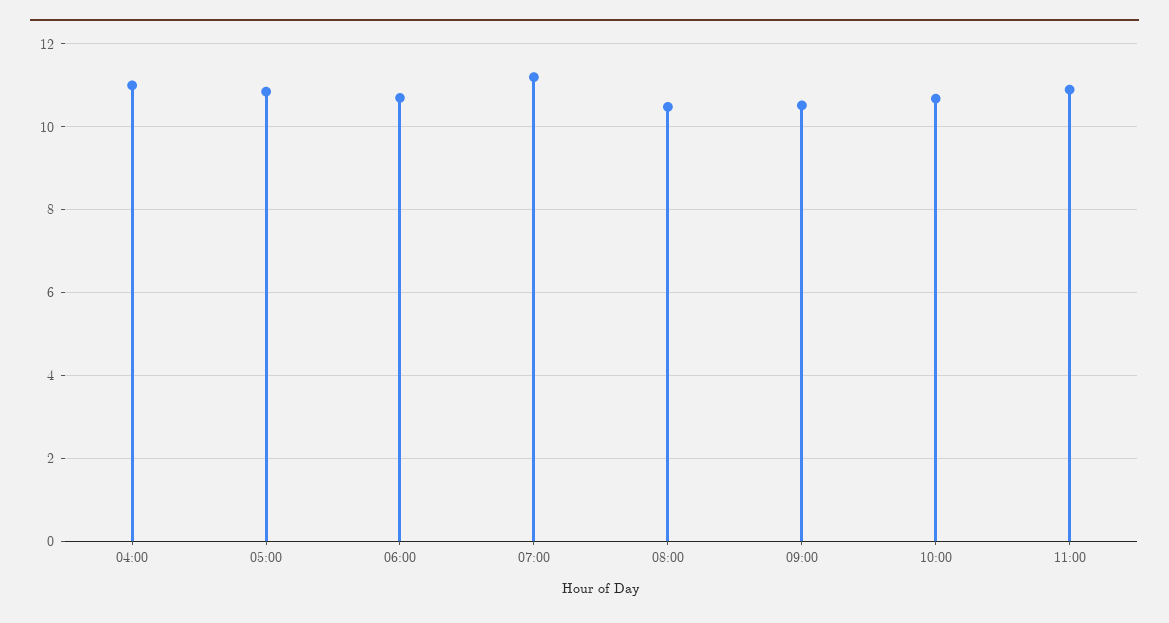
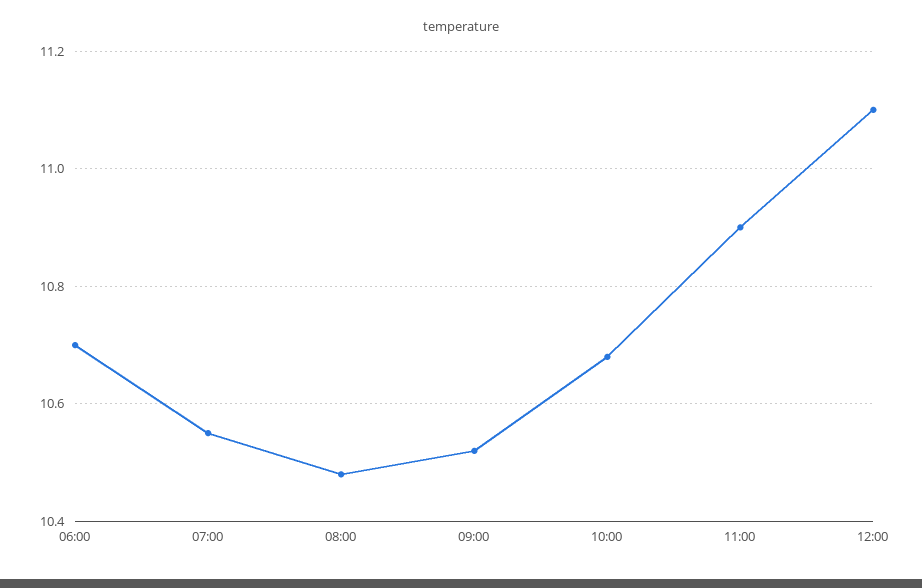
04:00: 11 -> none
05:00: 10.8 -> none
07:00: 11.2 -> 10.55
12:00: none -> 11.1

